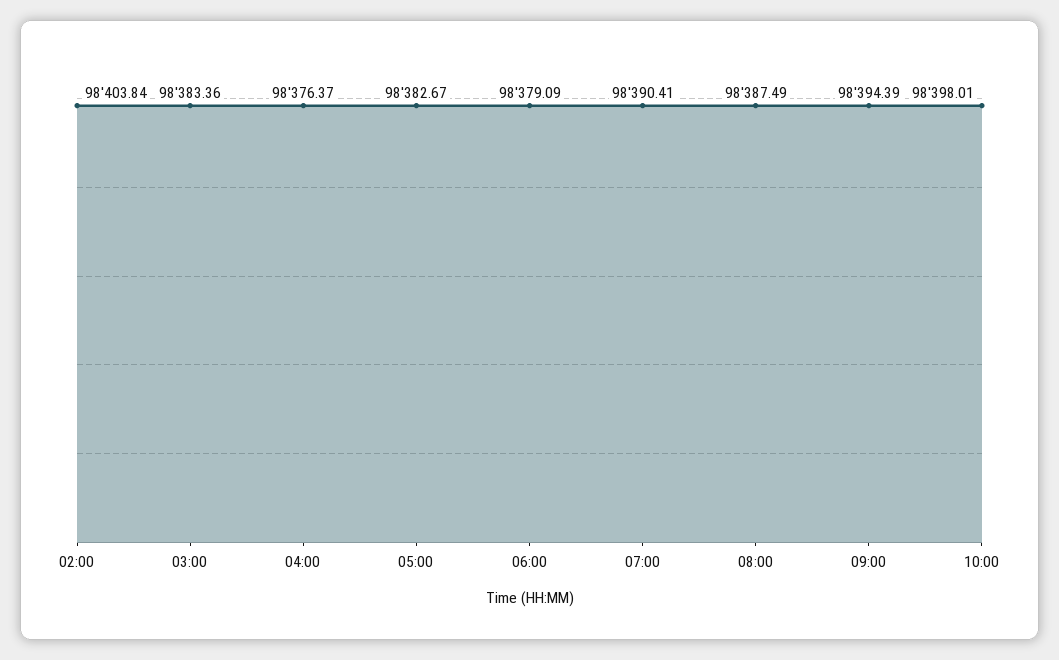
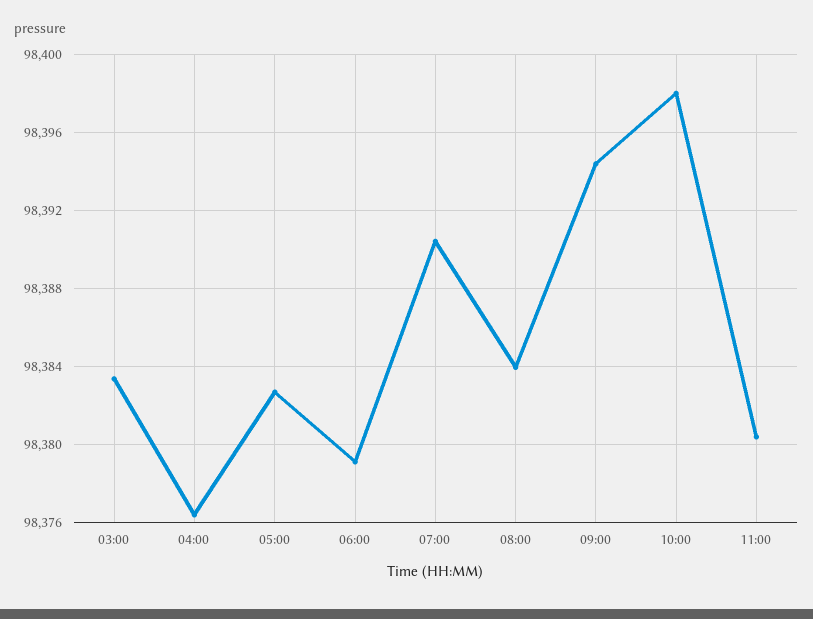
02:00: 98403.84 -> none
08:00: 98387.49 -> 98384
11:00: none -> 98380.5

